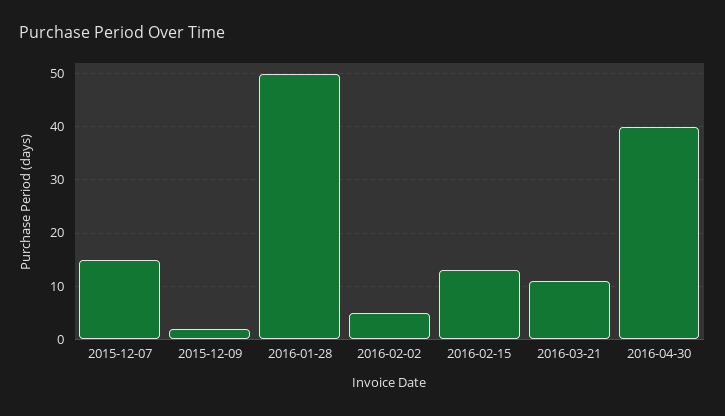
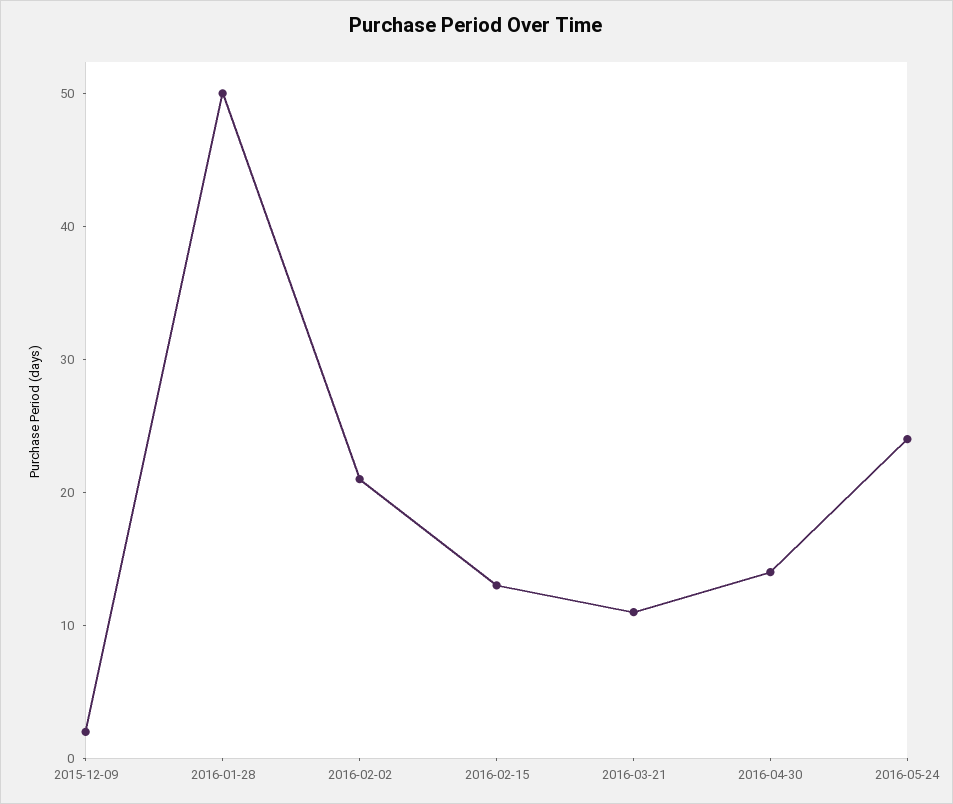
2015-12-07: 15 -> none
2016-02-02: 5 -> 21
2016-04-30: 40 -> 14
2016-05-24: none -> 24

